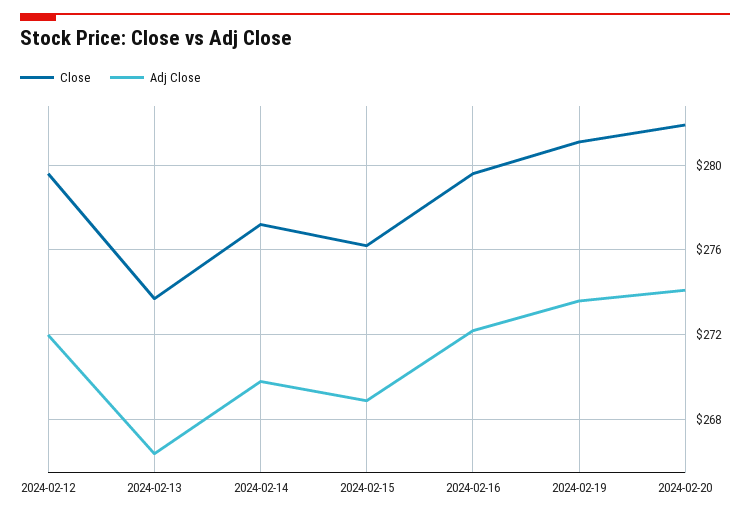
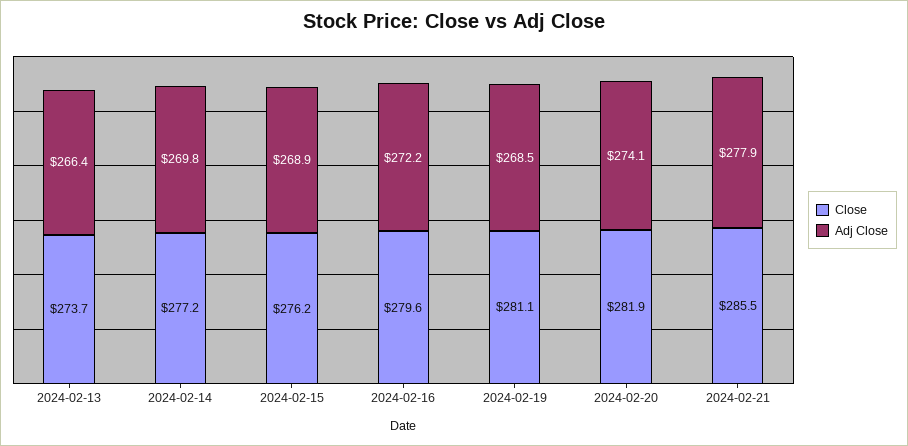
Close, 2024-02-12: 279.5 -> none
Adj Close, 2024-02-12: 272 -> none
Adj Close, 2024-02-19: 273.5 -> 268.5
Close, 2024-02-21: none -> 285.5
Adj Close, 2024-02-21: none -> 277.9

